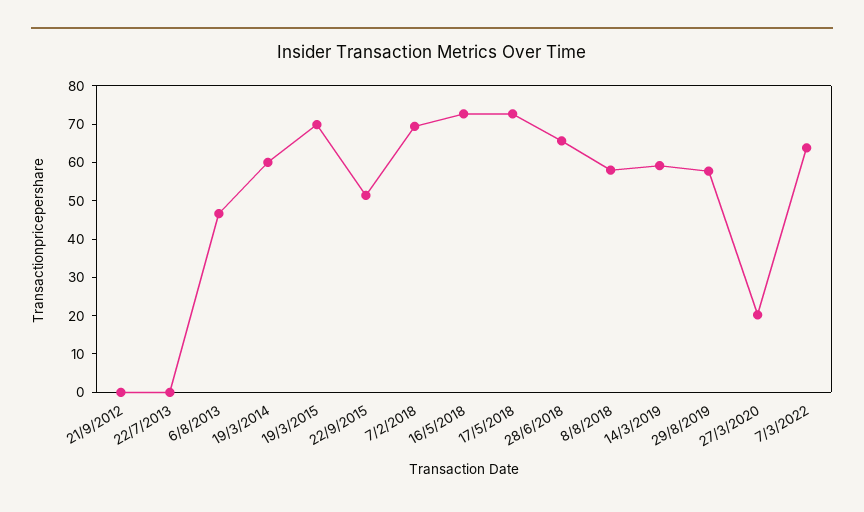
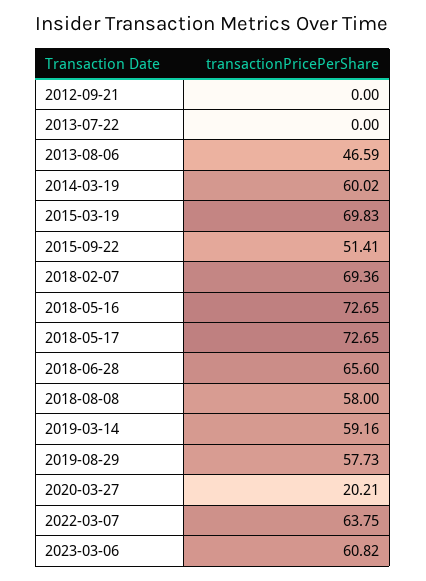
2023-03-06: none -> 60.82

